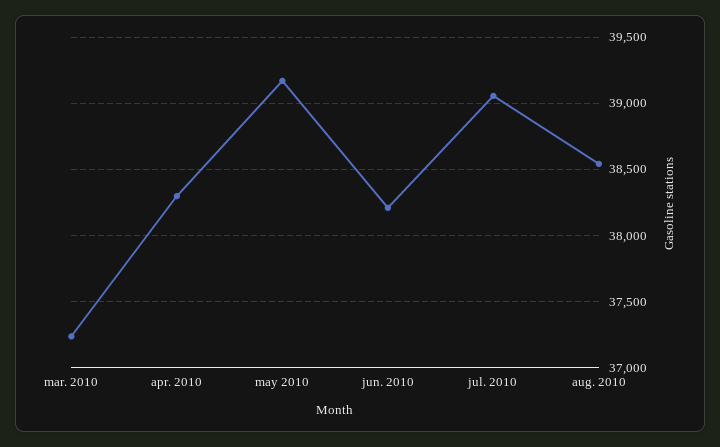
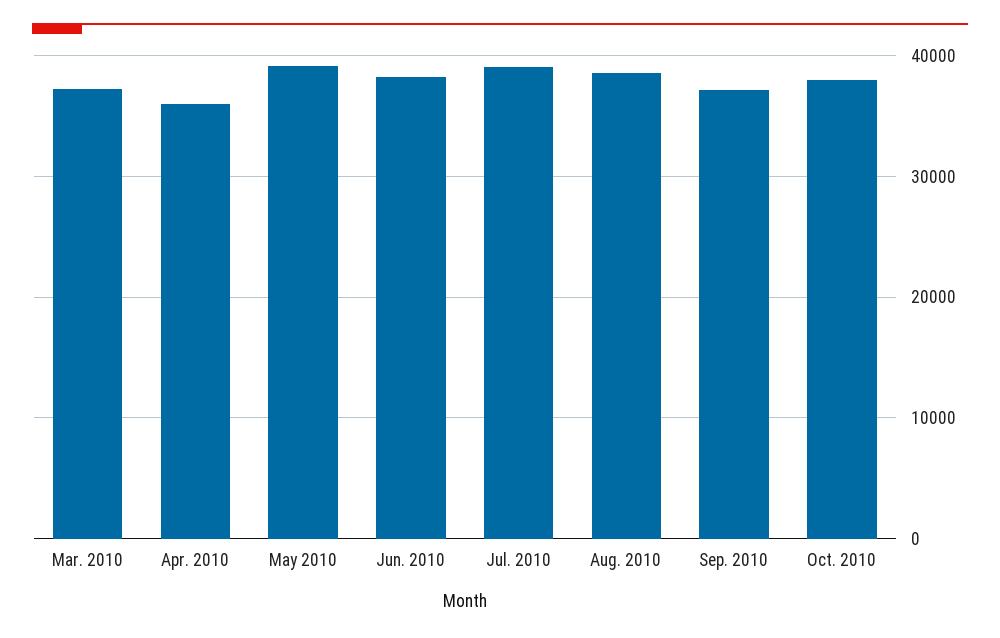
apr. 2010: 38300 -> 36000
Sep. 2010: none -> 37000
Oct. 2010: none -> 38000

